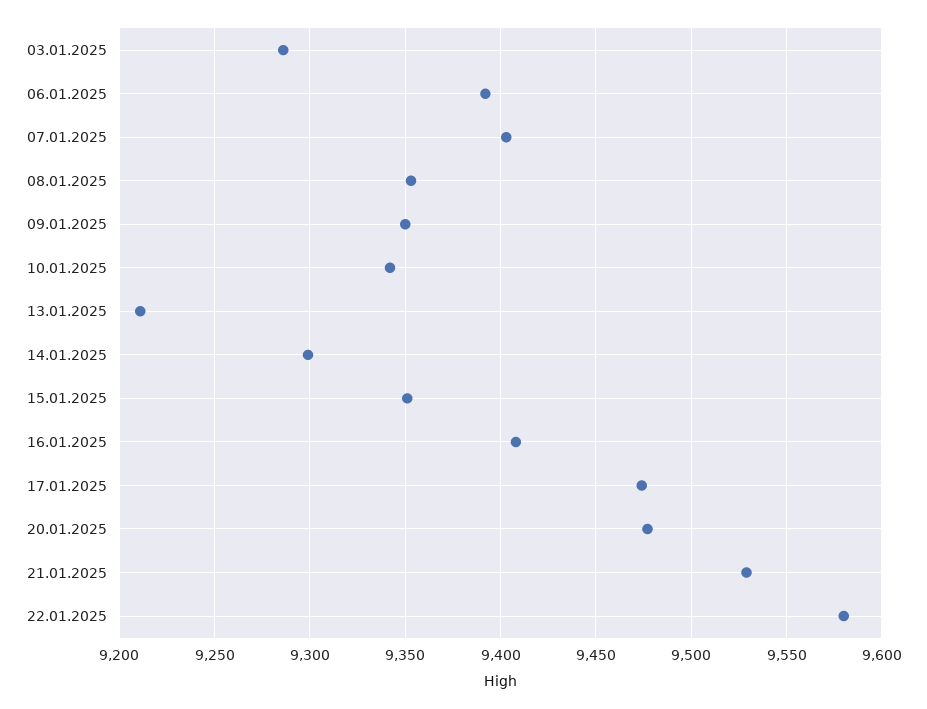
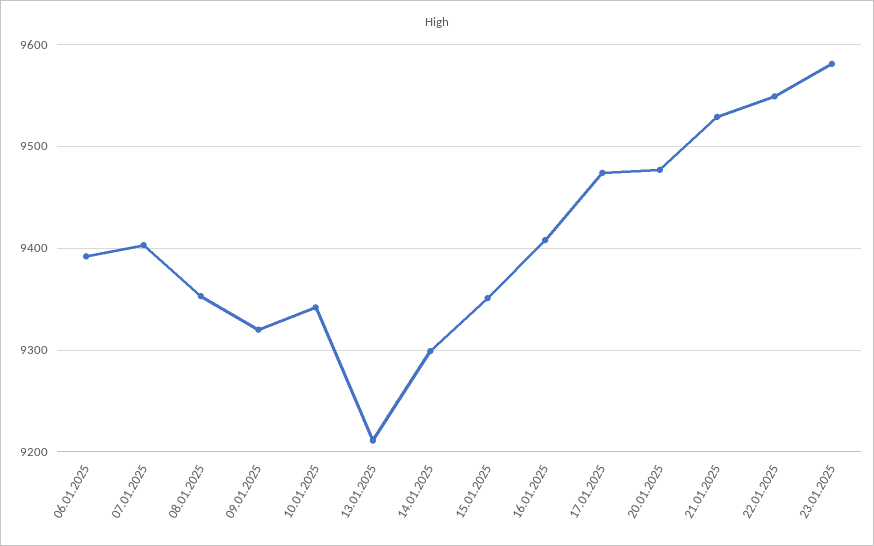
03.01.2025: 9285 -> none
09.01.2025: 9350 -> 9320
22.01.2025: 9580 -> 9550
23.01.2025: none -> 9580

